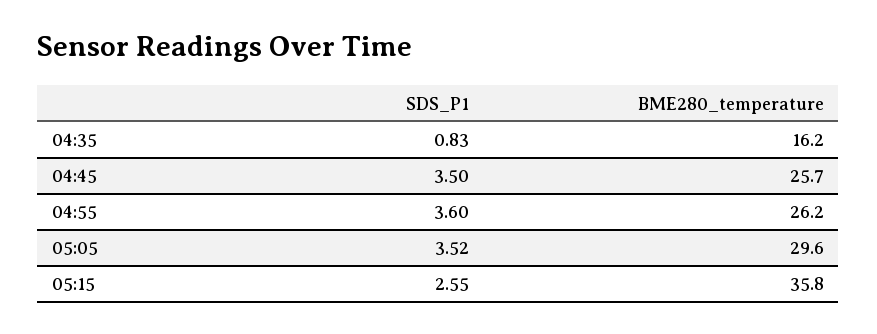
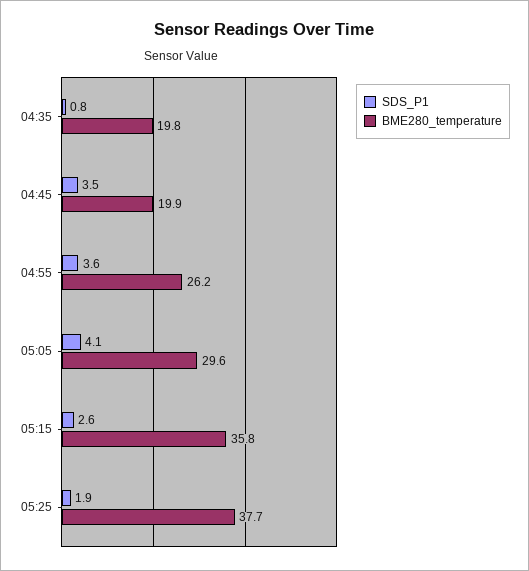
BME280_temperature, 04:35: 16.2 -> 19.8
BME280_temperature, 04:45: 25.7 -> 19.9
SDS_P1, 05:05: 3.52 -> 4.1
SDS_P1, 05:25: none -> 1.9
BME280_temperature, 05:25: none -> 37.7

